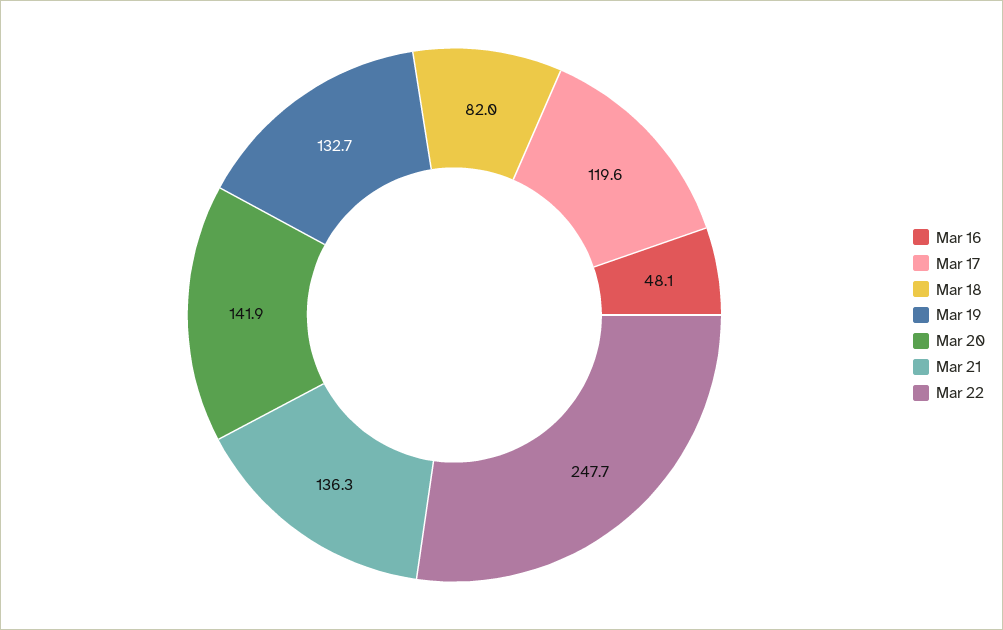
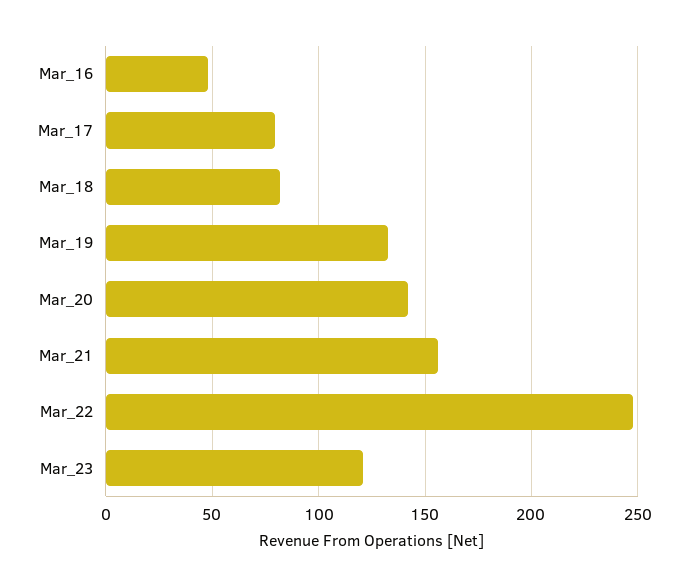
Mar 17: 119.6 -> 80
Mar 21: 136.3 -> 155
Mar_23: none -> 120

